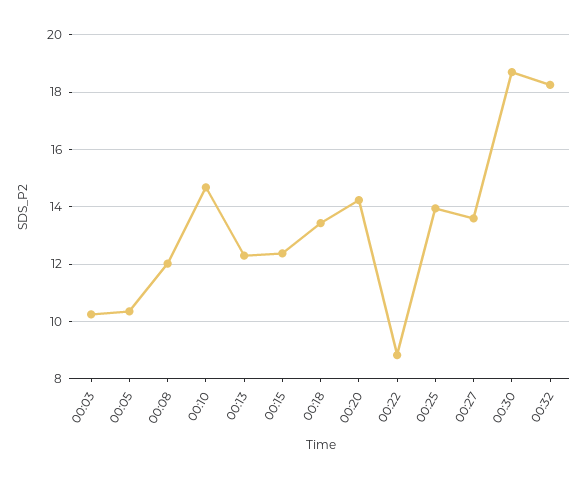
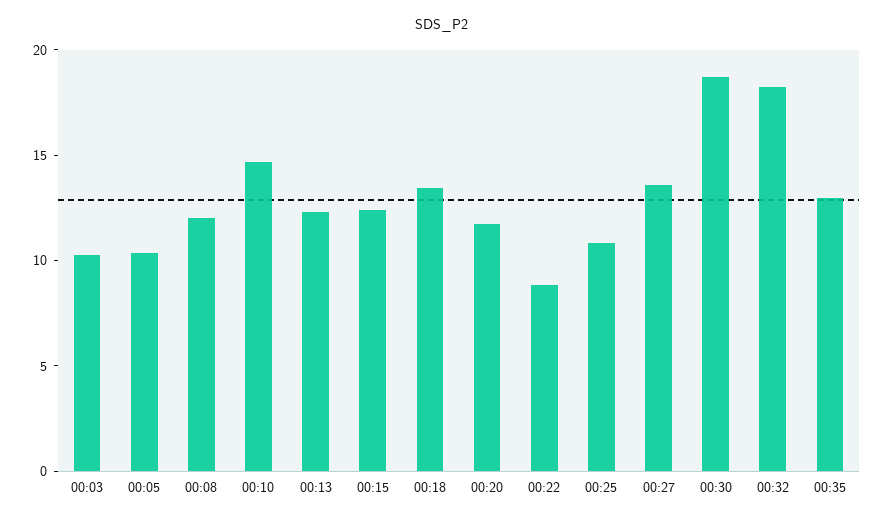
00:20: 14.25 -> 12
00:25: 14 -> 11
00:35: none -> 13

